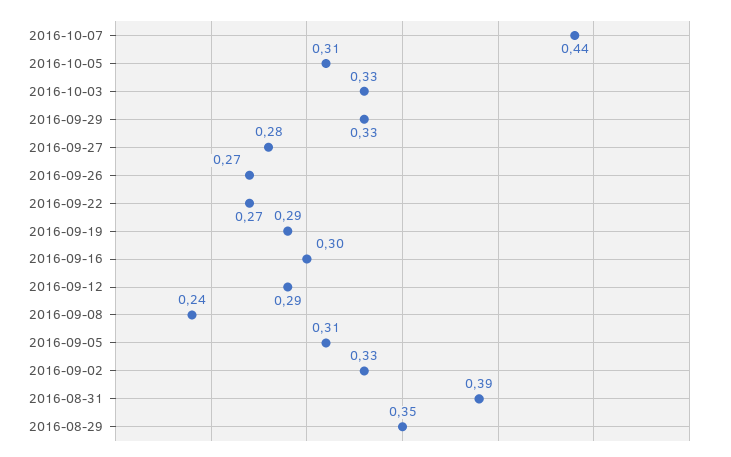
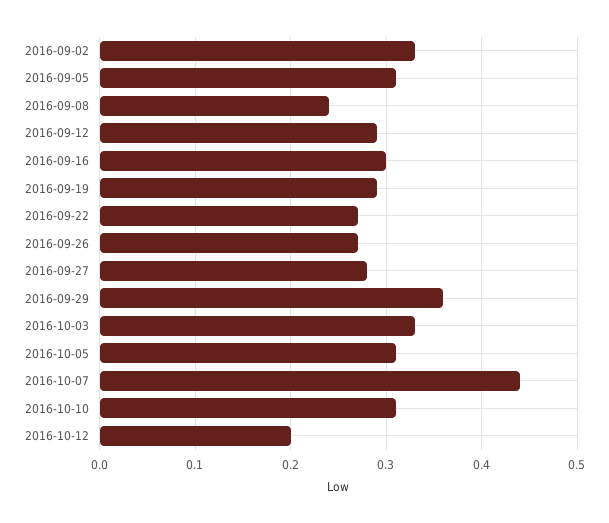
2016-09-29: 0.33 -> 0.36
2016-08-31: 0.39 -> none
2016-08-29: 0.35 -> none
2016-10-10: none -> 0.31
2016-10-12: none -> 0.2

